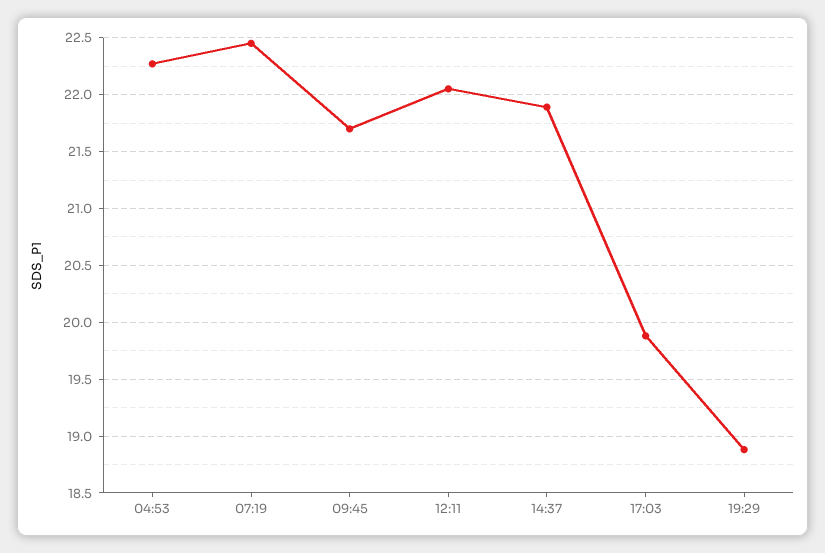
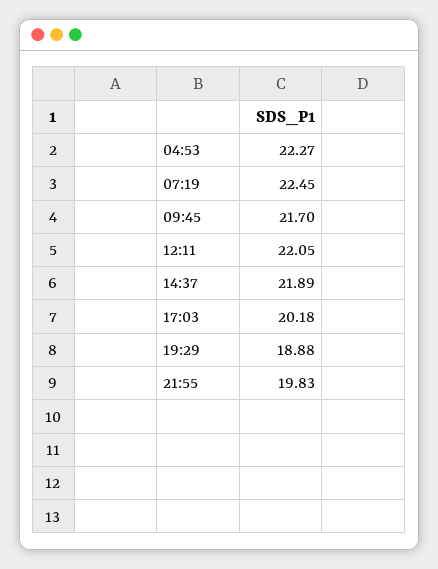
17:03: 19.9 -> 20.18
21:55: none -> 19.83

